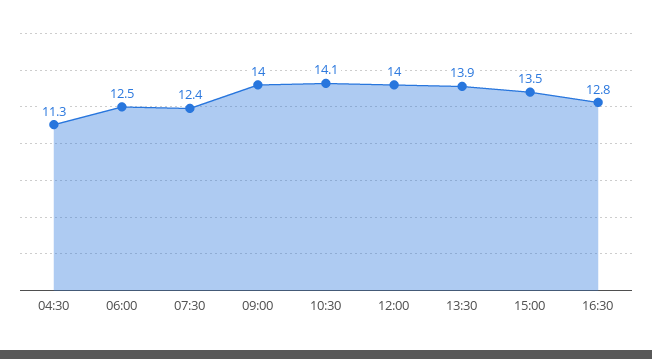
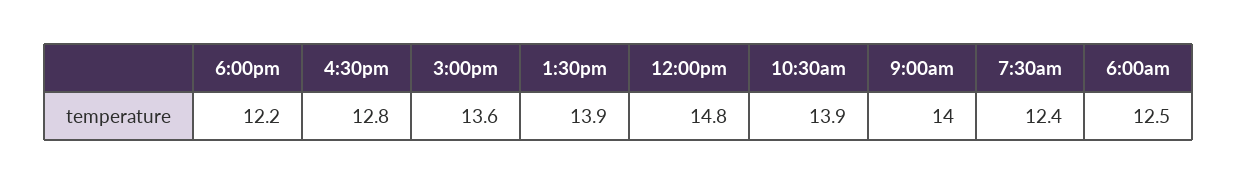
04:30: 11.3 -> none
10:30: 14.1 -> 13.9
12:00: 14 -> 14.8
15:00: 13.5 -> 13.6
6:00pm: none -> 12.2

